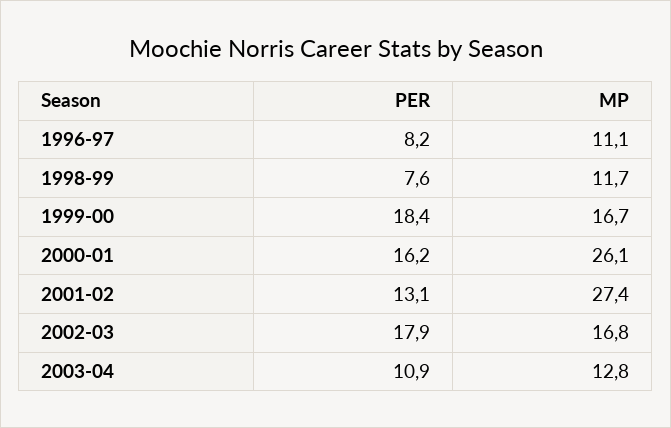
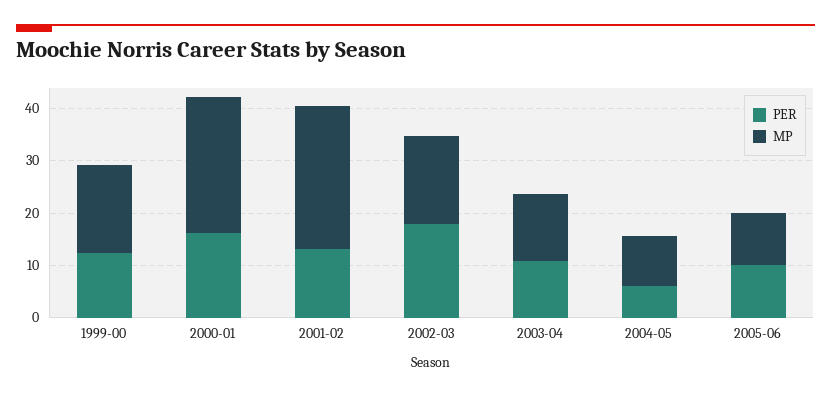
PER, 1996-97: 8.2 -> none
MP, 1996-97: 11.1 -> none
PER, 1998-99: 7.6 -> none
MP, 1998-99: 11.7 -> none
PER, 1999-00: 18.4 -> 12
PER, 2004-05: none -> 6
MP, 2004-05: none -> 10
PER, 2005-06: none -> 10
MP, 2005-06: none -> 10

